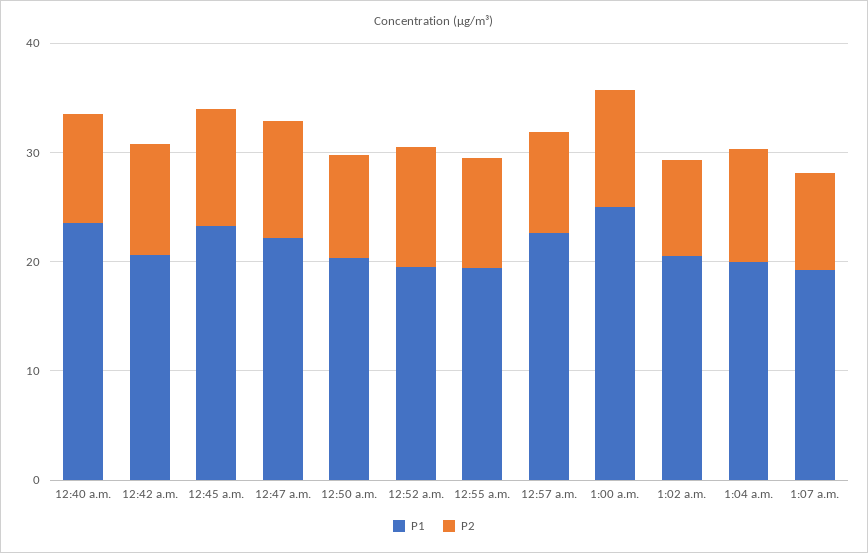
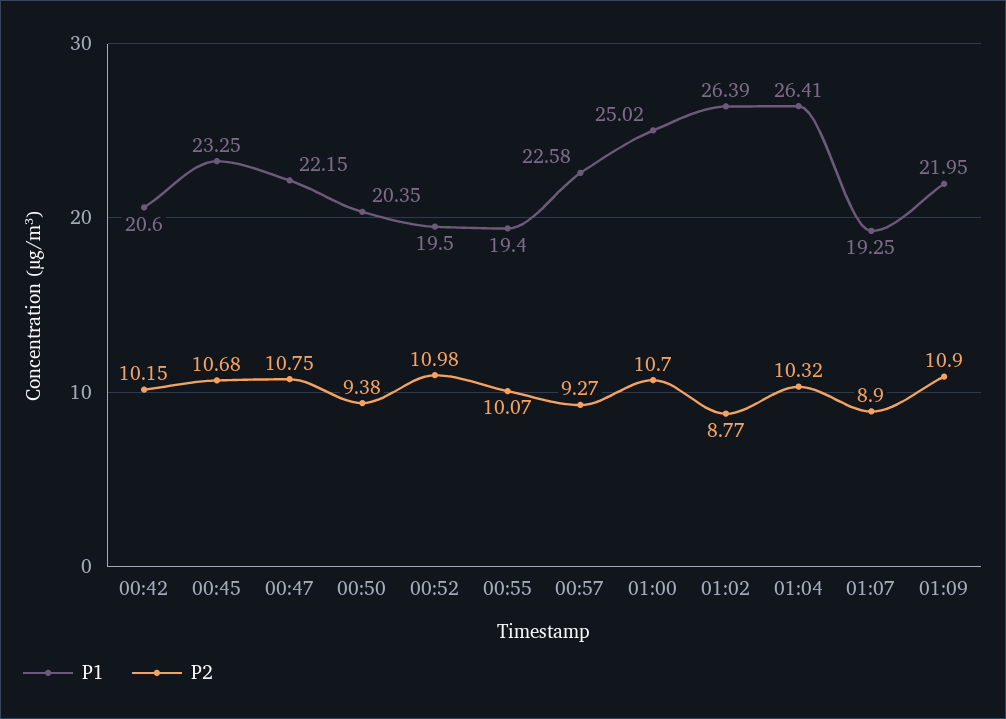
P1, 12:40 a.m.: 24 -> none
P2, 12:40 a.m.: 10 -> none
P1, 1:02 a.m.: 20 -> 26.39
P1, 1:04 a.m.: 20 -> 26.41
P1, 01:09: none -> 21.95
P2, 01:09: none -> 10.9

